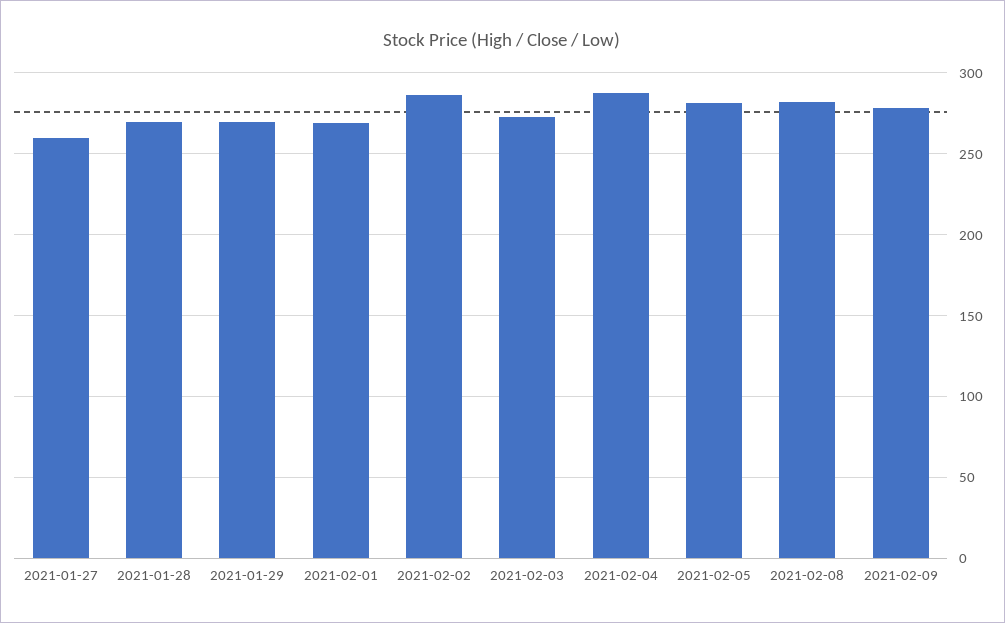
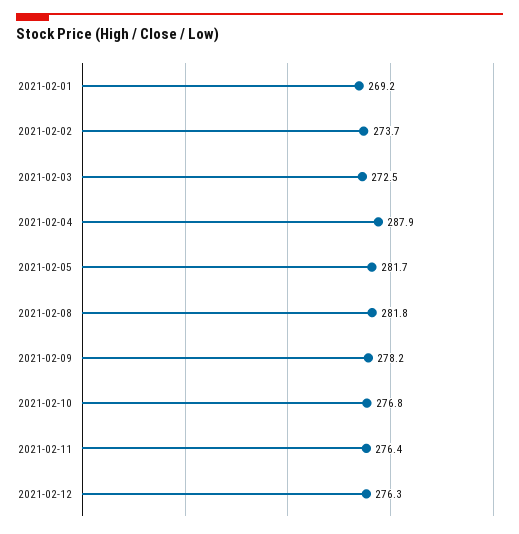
2021-01-27: 260 -> none
2021-01-28: 270 -> none
2021-01-29: 270 -> none
2021-02-02: 285 -> 273.7
2021-02-10: none -> 276.8
2021-02-11: none -> 276.4
2021-02-12: none -> 276.3

